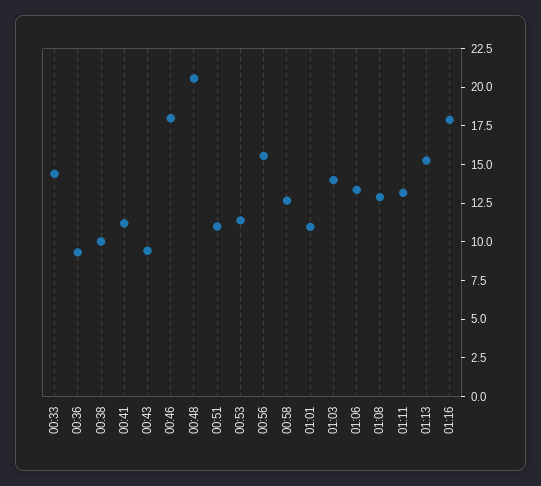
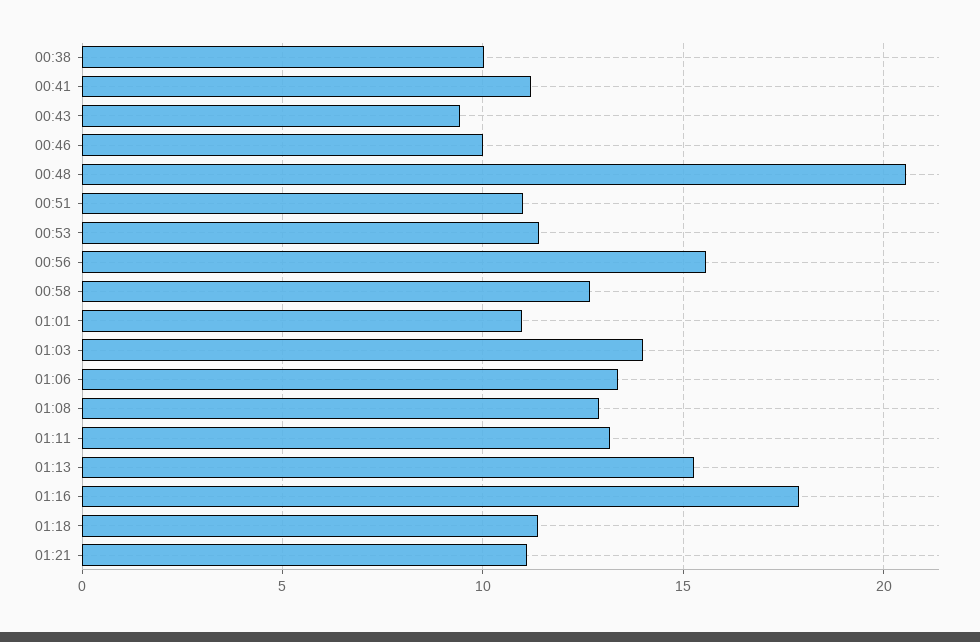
00:33: 15 -> none
00:36: 10 -> none
00:46: 17.5 -> 10
01:18: none -> 11.5
01:21: none -> 11

